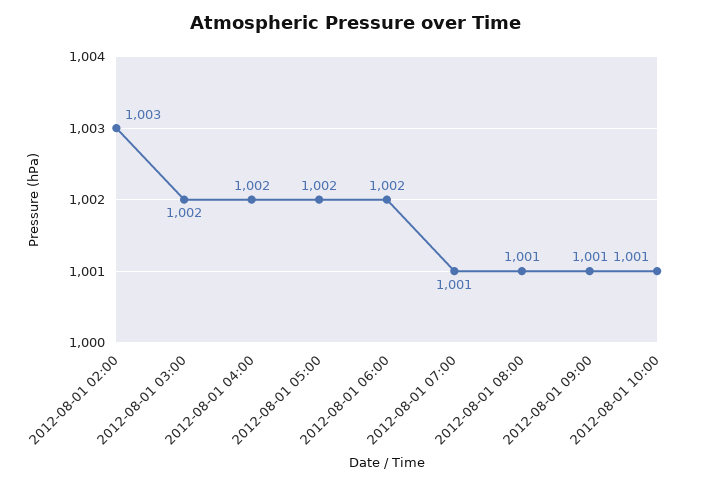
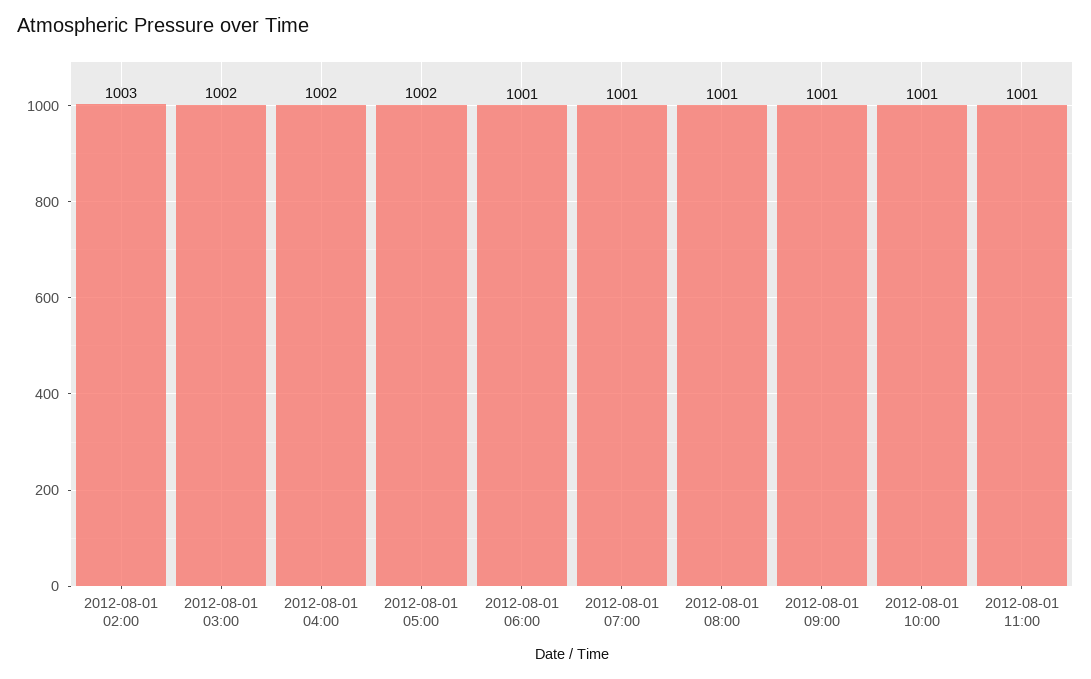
2012-08-01 06:00: 1002 -> 1001
2012-08-01 11:00: none -> 1001

